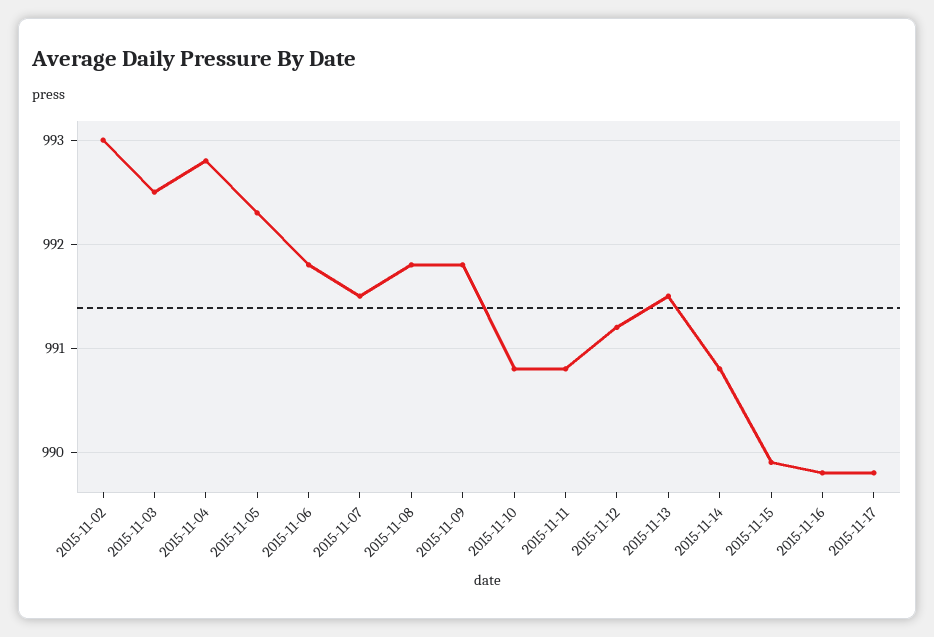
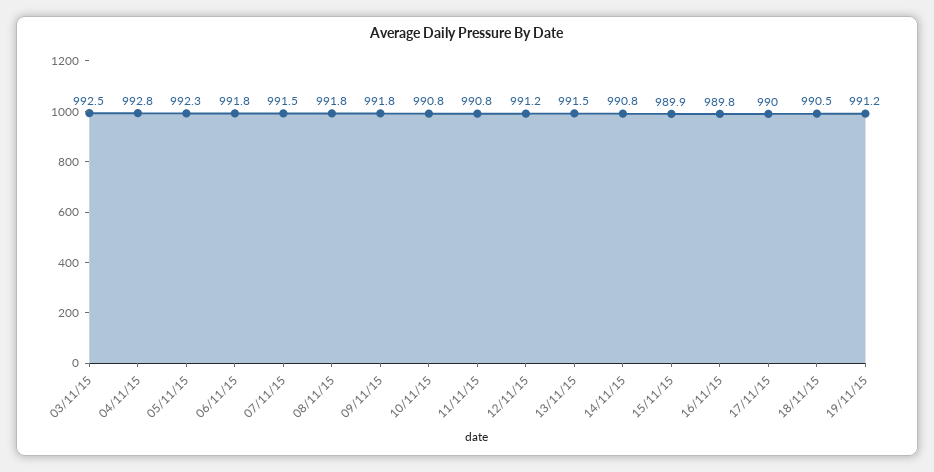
2015-11-02: 993 -> none
2015-11-17: 989.8 -> 990
18/11/15: none -> 990.5
19/11/15: none -> 991.2

